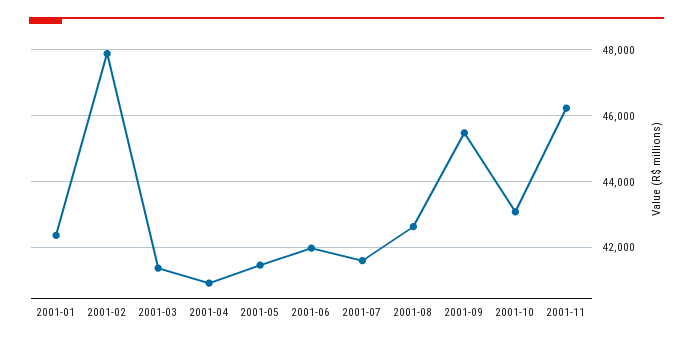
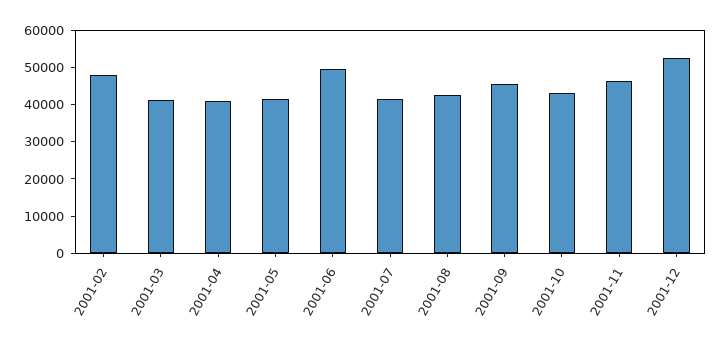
2001-01: 42400 -> none
2001-06: 42000 -> 50000
2001-12: none -> 52500

